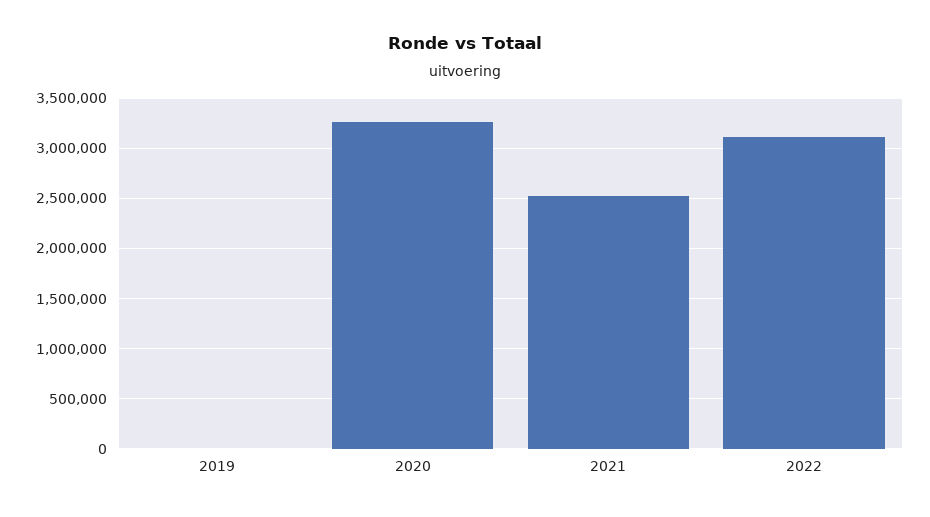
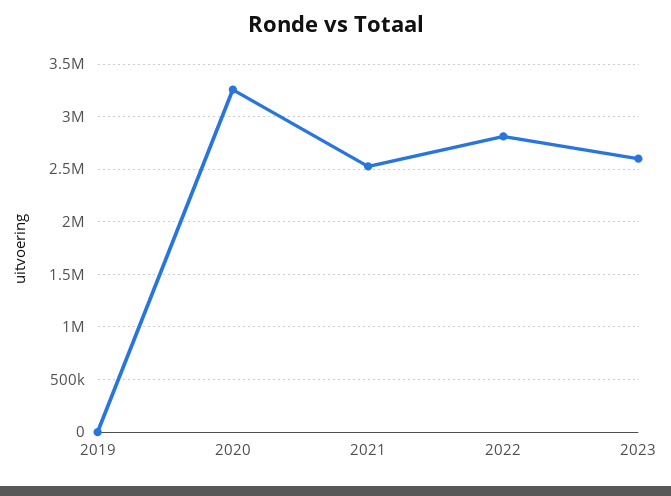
2022: 3100000 -> 2800000
2023: none -> 2600000

